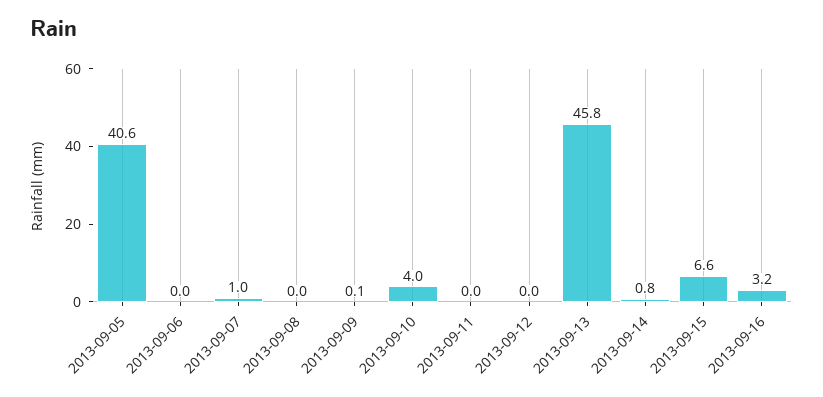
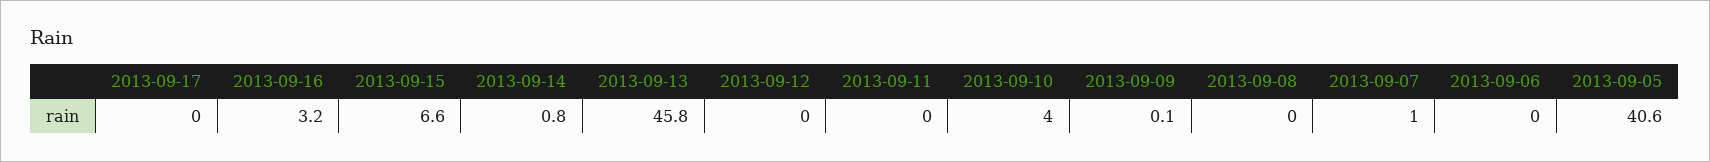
2013-09-17: none -> 0

